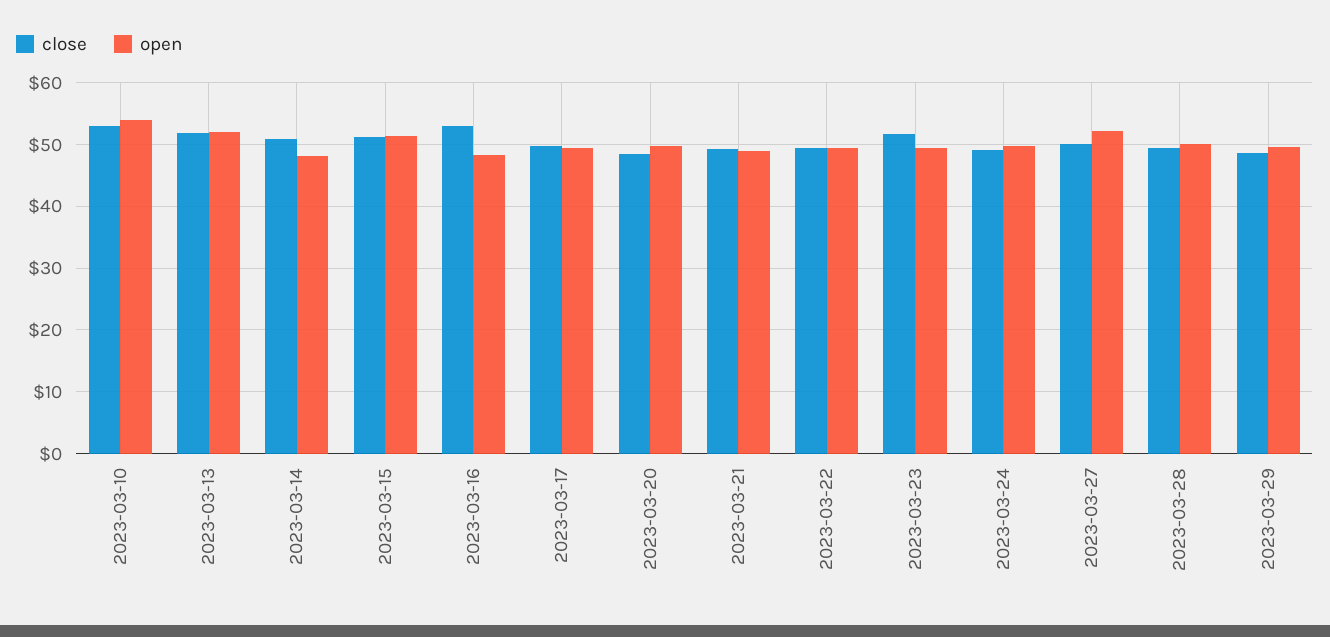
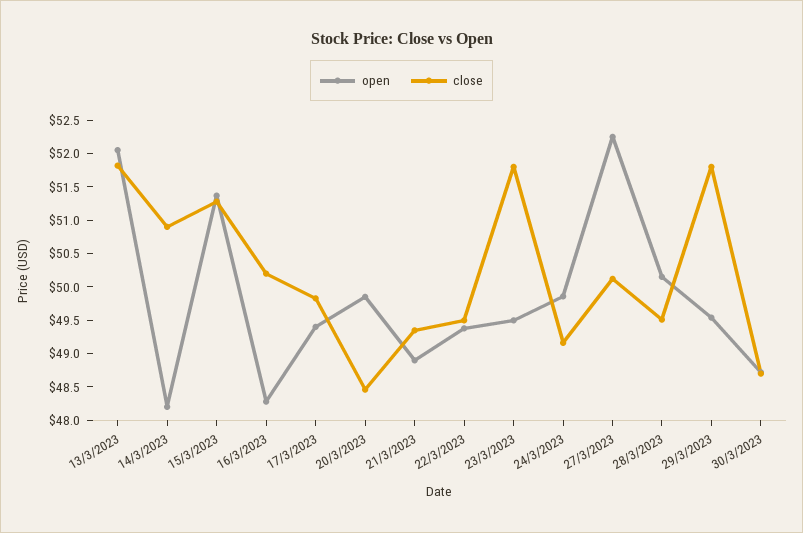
close, 2023-03-10: 53 -> none
open, 2023-03-10: 54 -> none
close, 2023-03-16: 53 -> 50.25
close, 2023-03-29: 49 -> 51.75
open, 30/3/2023: none -> 48.75
close, 30/3/2023: none -> 48.75

